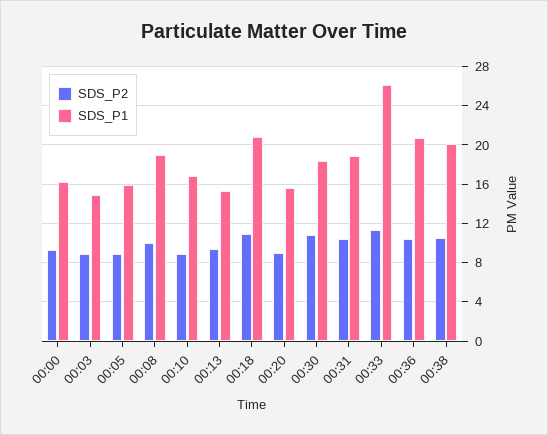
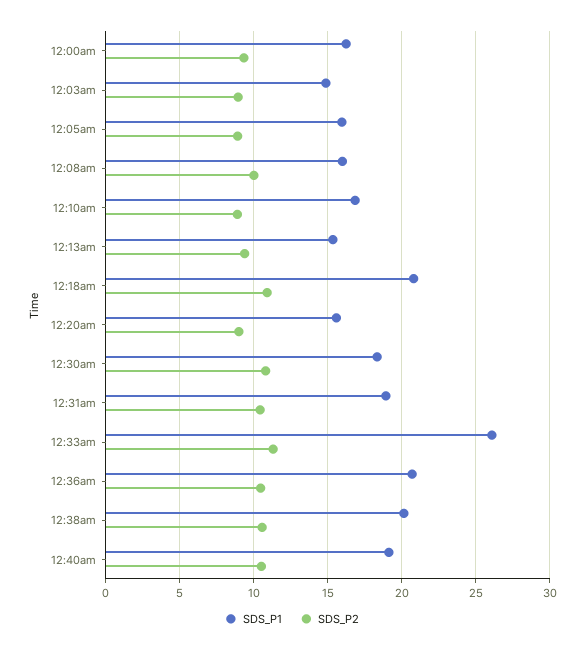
SDS_P1, 00:08: 19 -> 16
SDS_P1, 12:40am: none -> 19
SDS_P2, 12:40am: none -> 10.5

